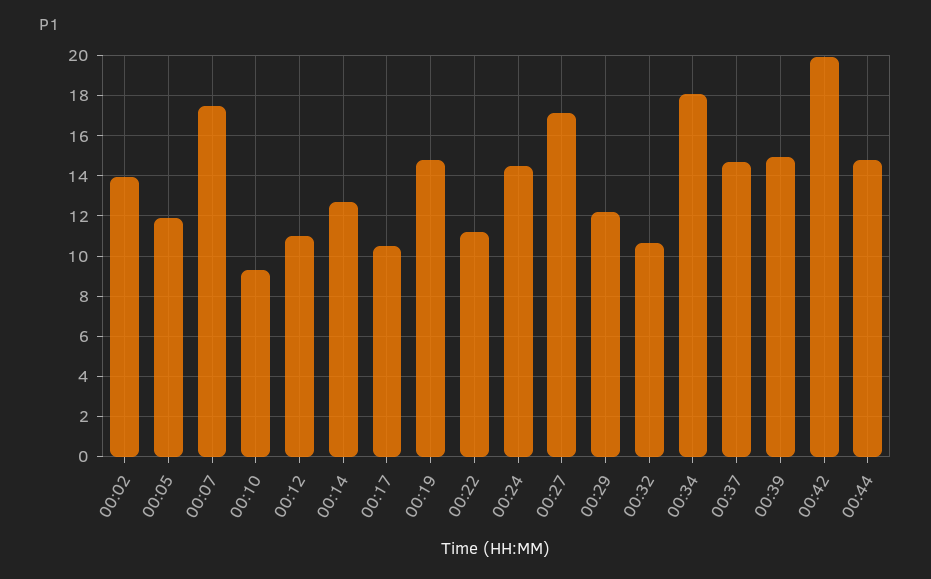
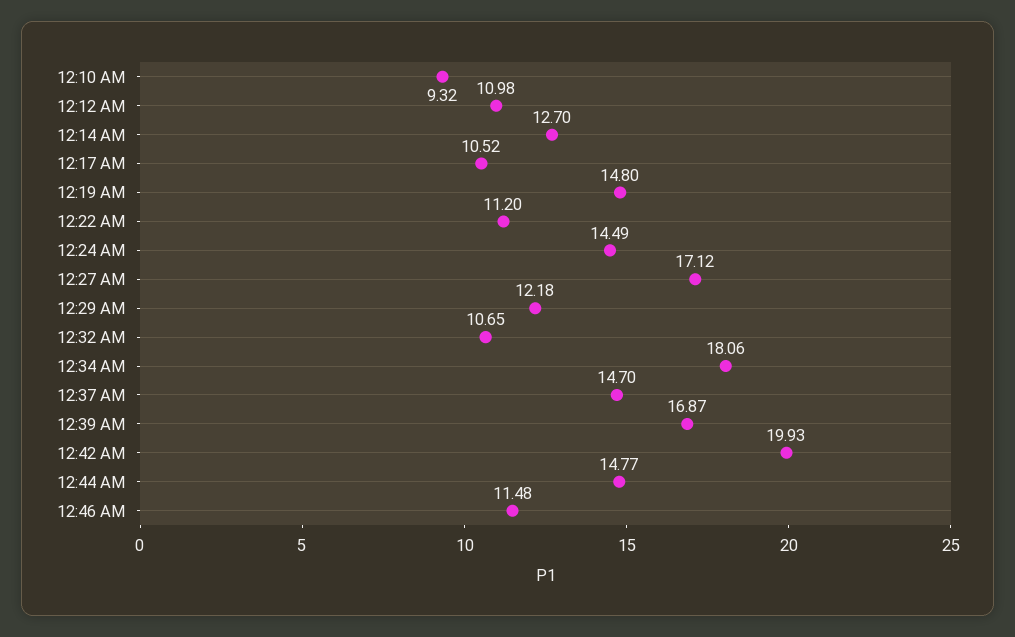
00:02: 14 -> none
00:05: 12 -> none
00:07: 17.5 -> none
00:39: 15 -> 16.87
12:46 AM: none -> 11.48

